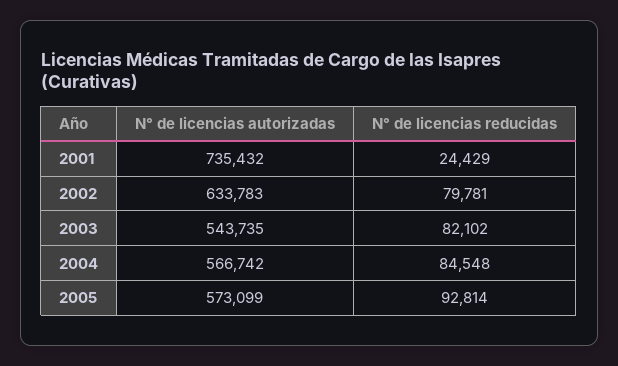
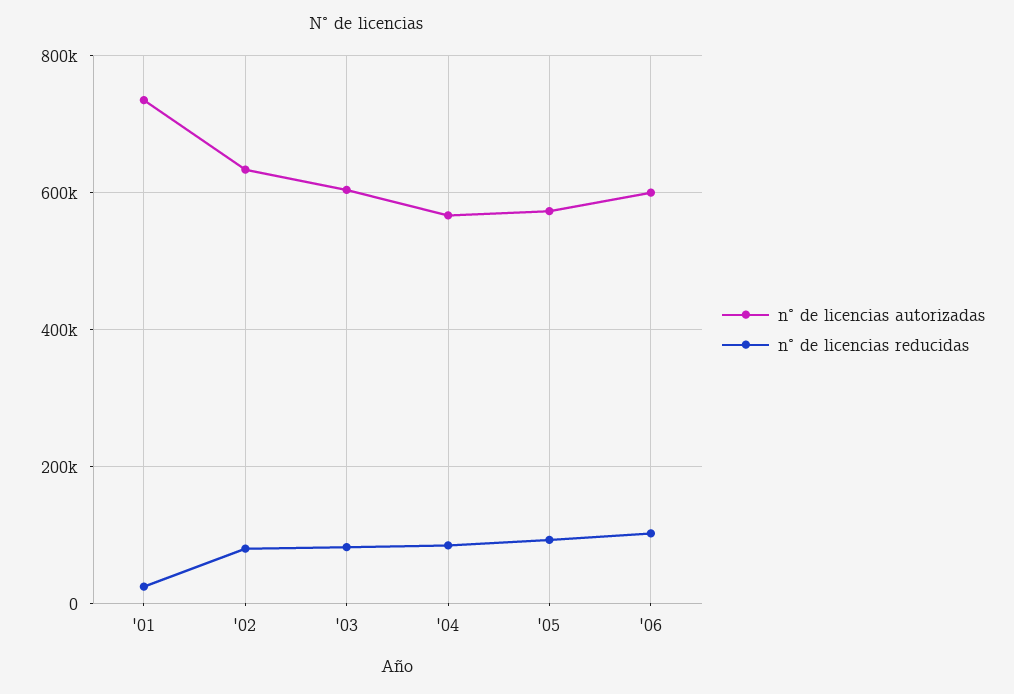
N° de licencias autorizadas, 2003: 543735 -> 600000
N° de licencias autorizadas, '06: none -> 600000
N° de licencias reducidas, '06: none -> 100000

